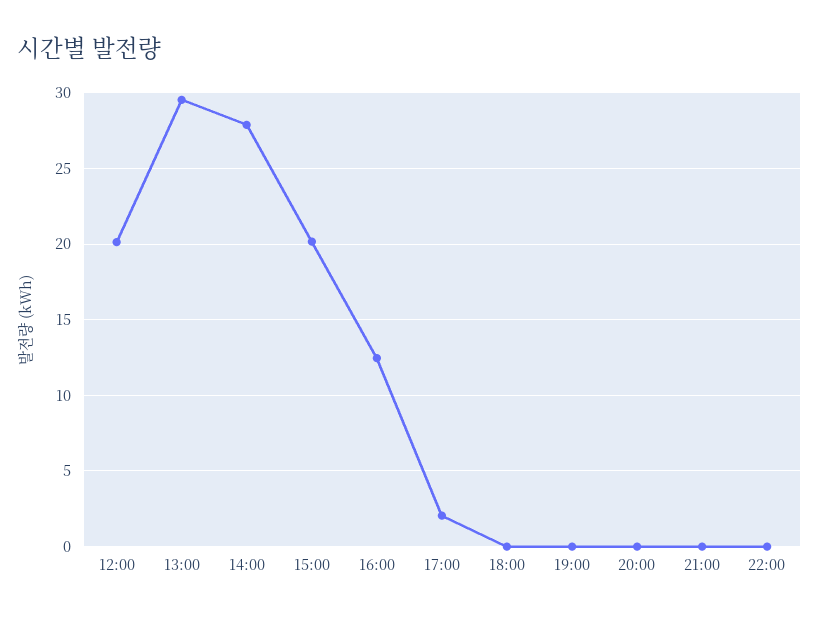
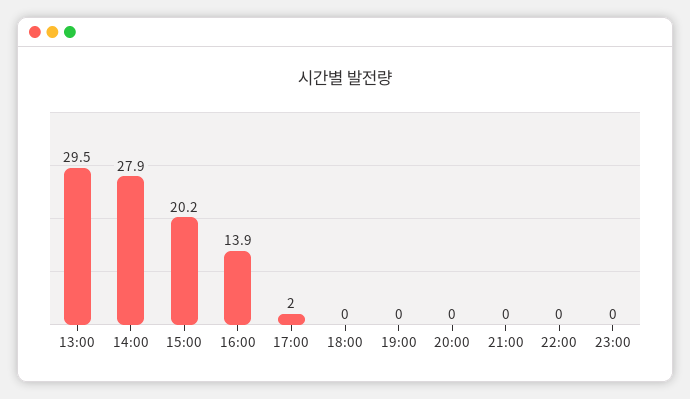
12:00: 20 -> none
16:00: 12.5 -> 13.9
23:00: none -> 0

